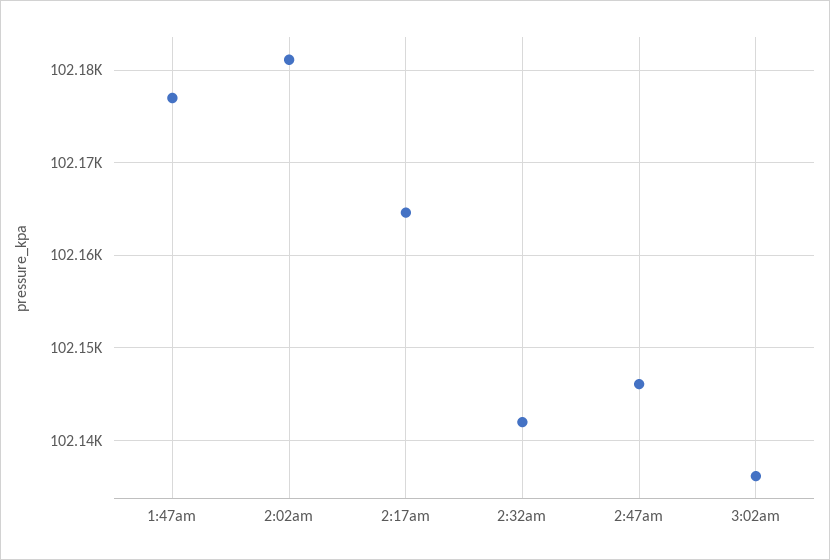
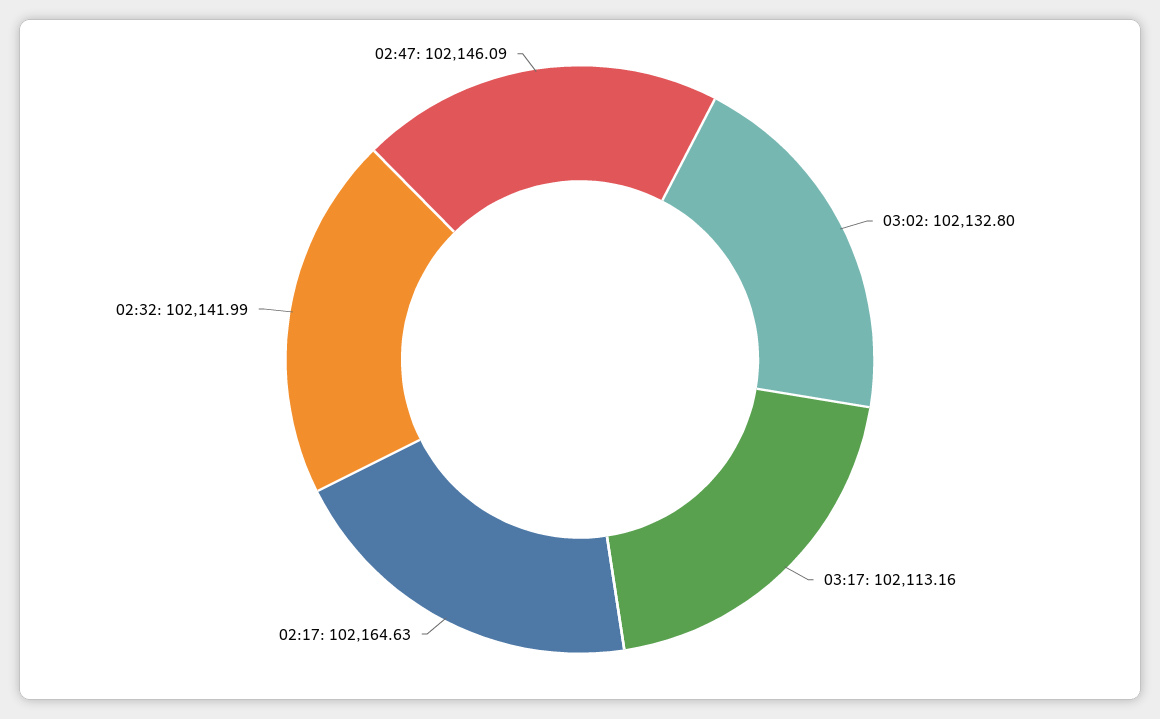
1:47am: 102177 -> none
2:02am: 102181 -> none
3:02am: 102136 -> 102132.8
03:17: none -> 102113.16

